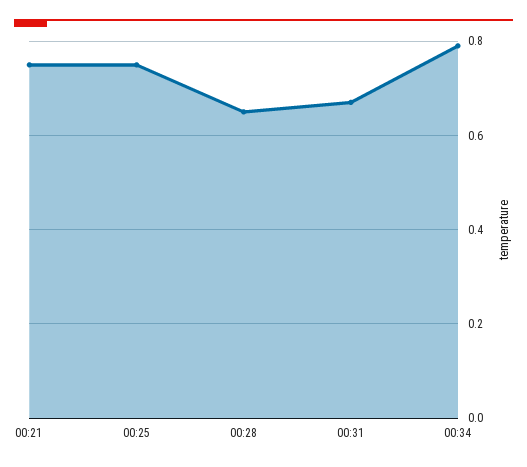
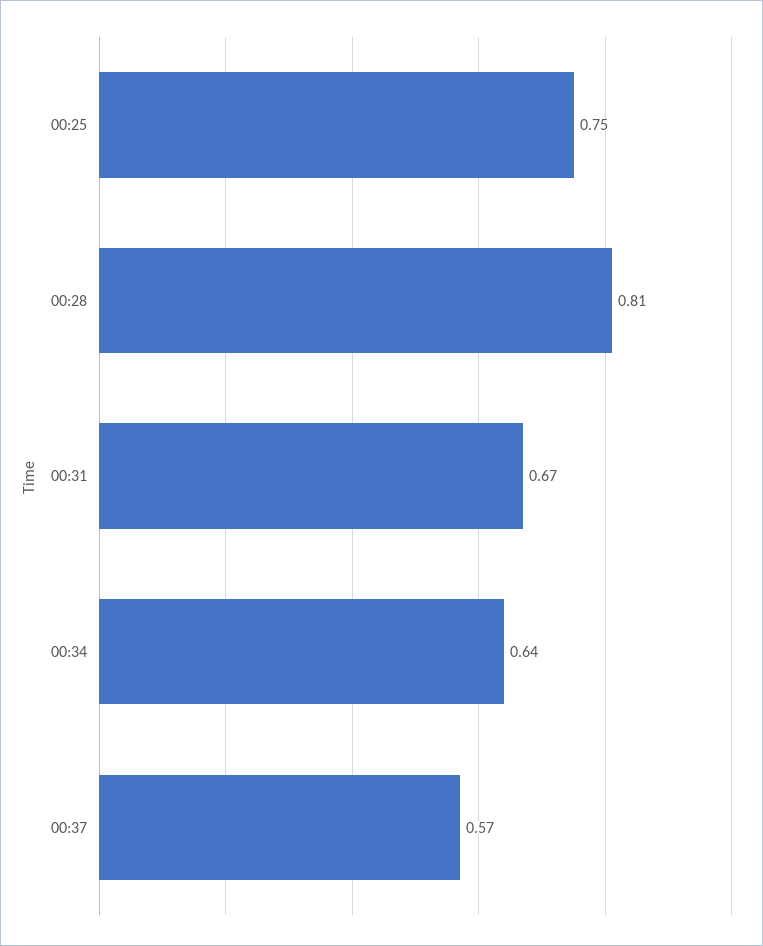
00:21: 0.75 -> none
00:28: 0.65 -> 0.81
00:34: 0.8 -> 0.64
00:37: none -> 0.57

